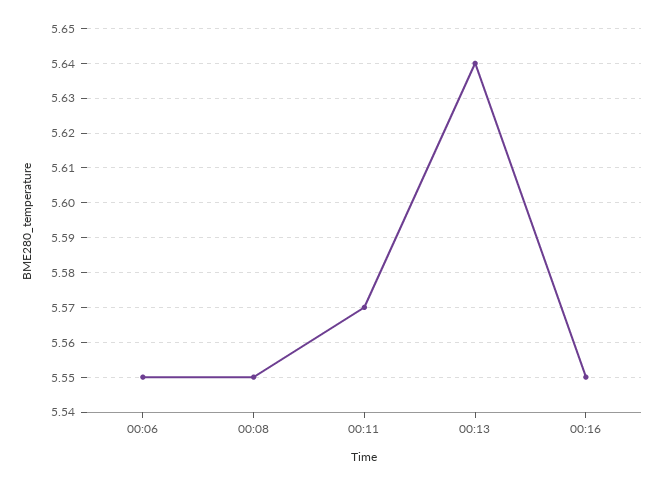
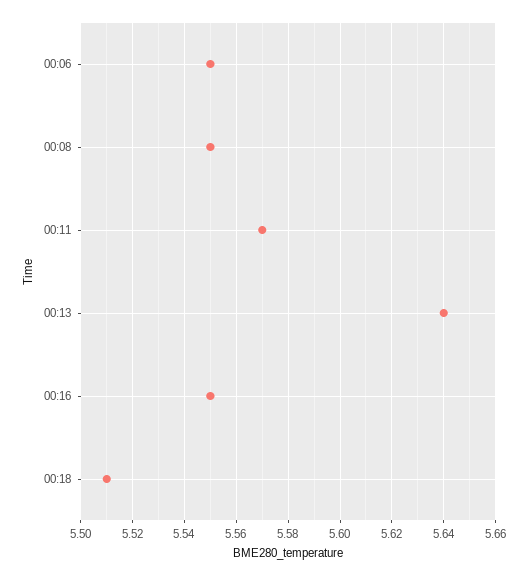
00:18: none -> 5.51

